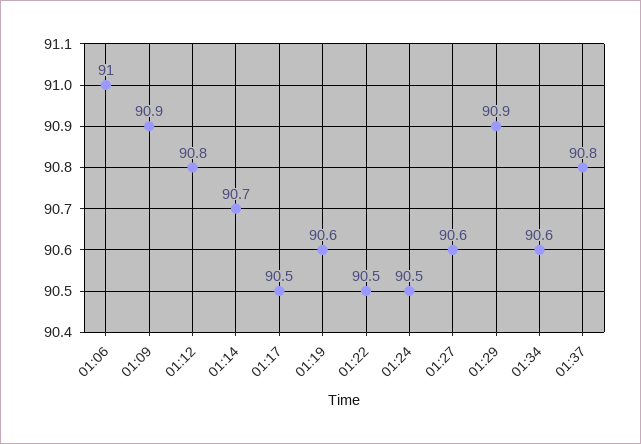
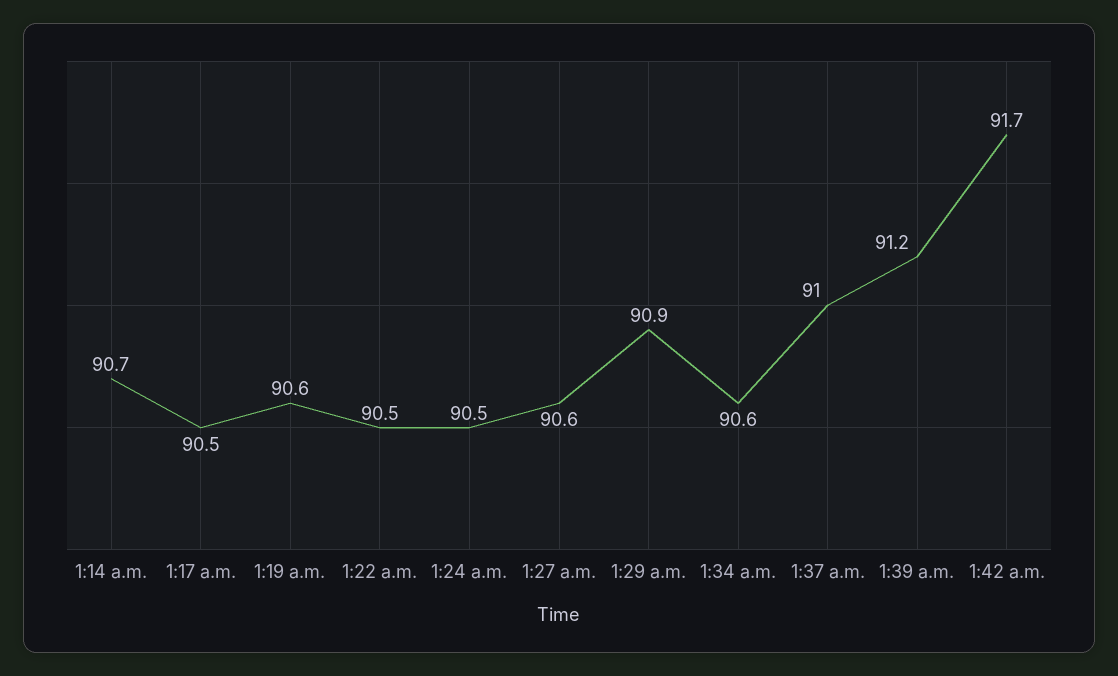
01:06: 91 -> none
01:09: 90.9 -> none
01:12: 90.8 -> none
01:37: 90.8 -> 91
1:39 a.m.: none -> 91.2
1:42 a.m.: none -> 91.7

